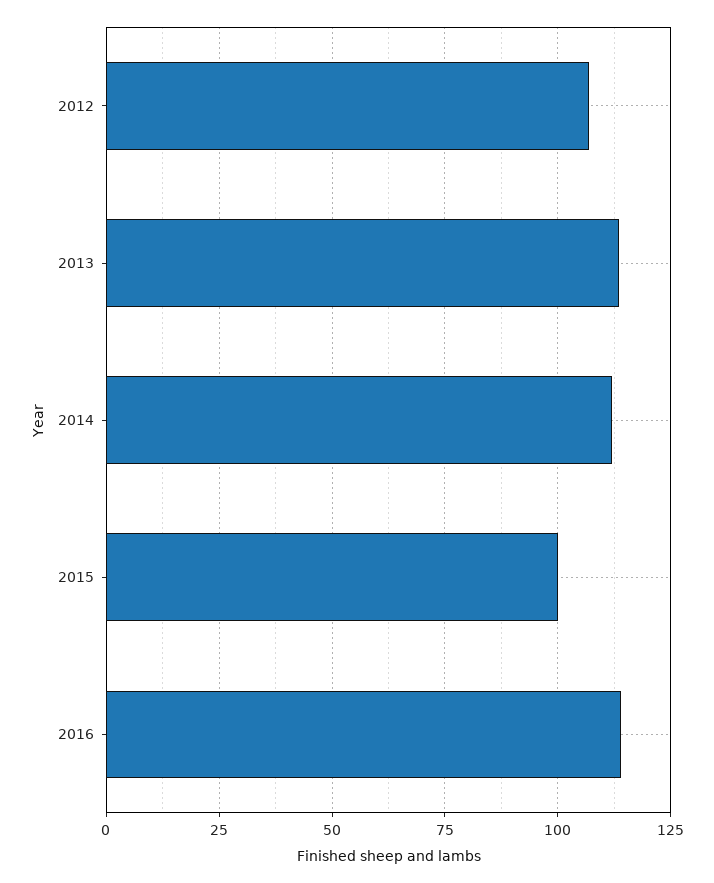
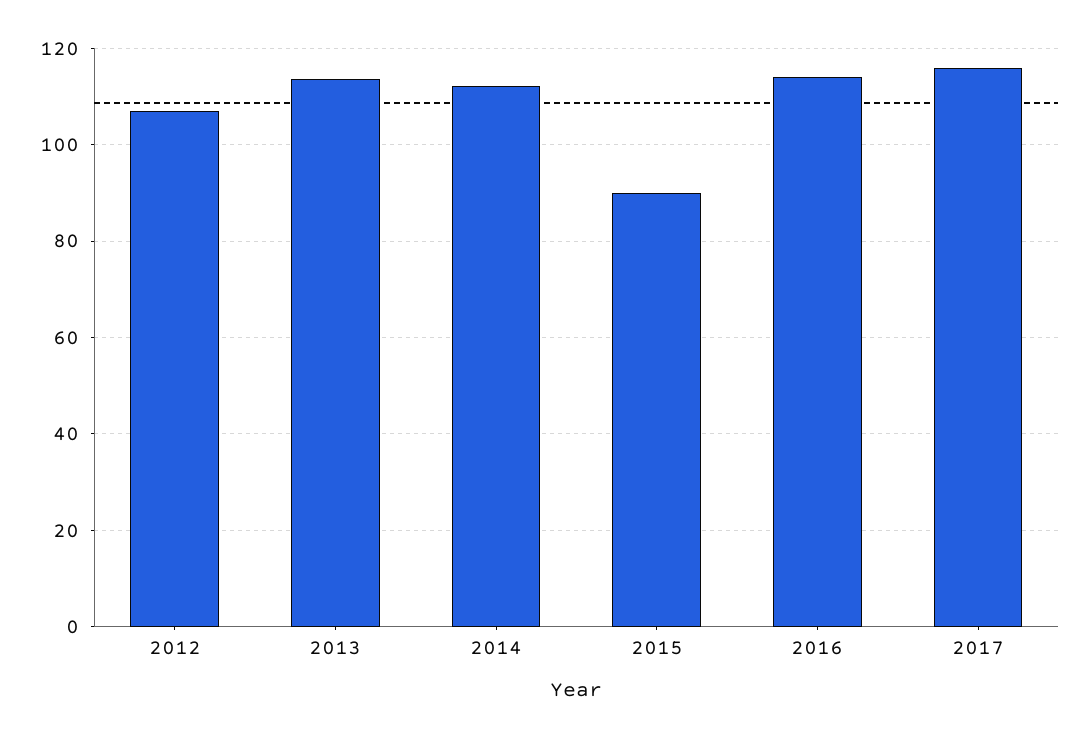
2015: 100 -> 90
2017: none -> 116

